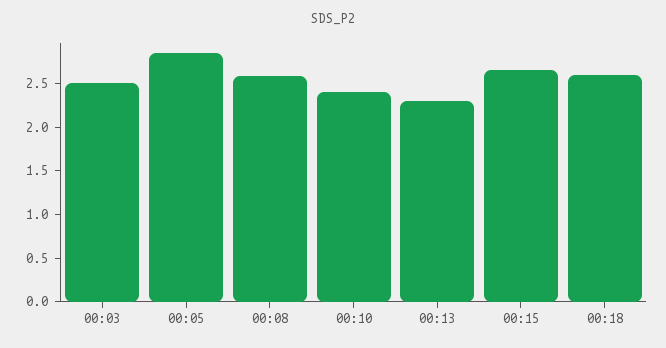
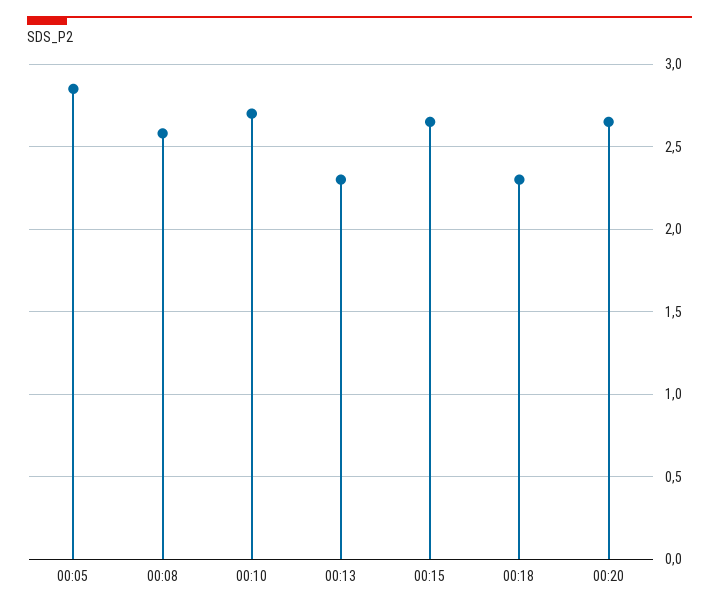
00:03: 2.5 -> none
00:10: 2.4 -> 2.7
00:18: 2.6 -> 2.3
00:20: none -> 2.65

